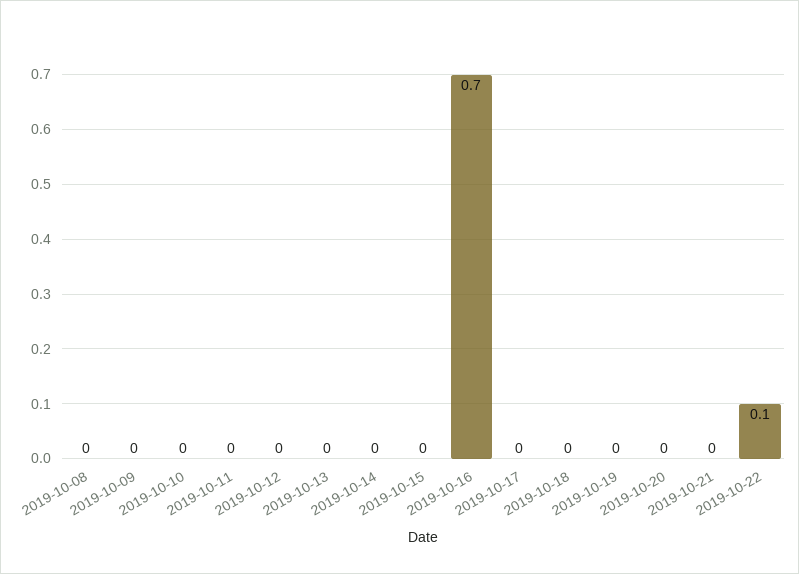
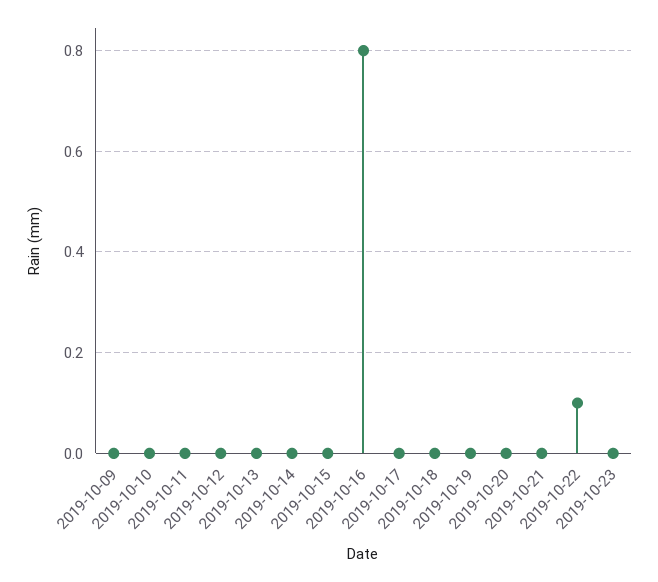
2019-10-08: 0 -> none
2019-10-16: 0.7 -> 0.8
2019-10-23: none -> 0

